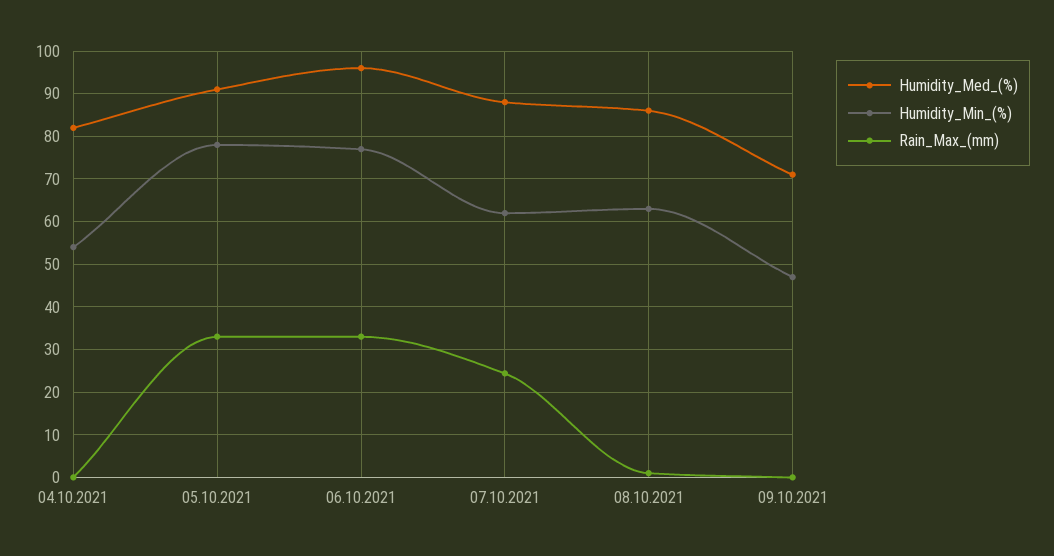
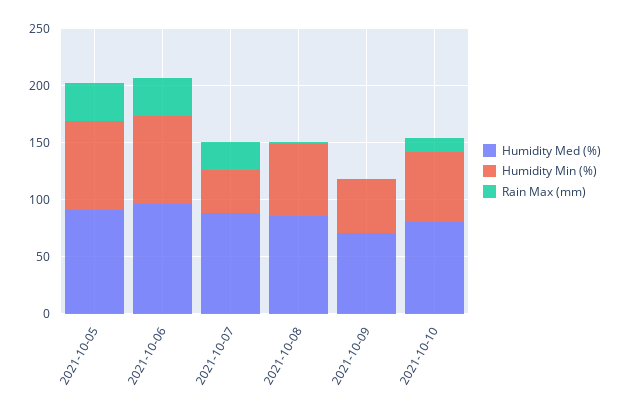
Humidity_Med_(%), 04.10.2021: 82 -> none
Humidity_Min_(%), 04.10.2021: 54 -> none
Rain_Max_(mm), 04.10.2021: 0 -> none
Humidity_Min_(%), 07.10.2021: 62 -> 40
Humidity_Med_(%), 2021-10-10: none -> 80
Humidity_Min_(%), 2021-10-10: none -> 60
Rain_Max_(mm), 2021-10-10: none -> 10

